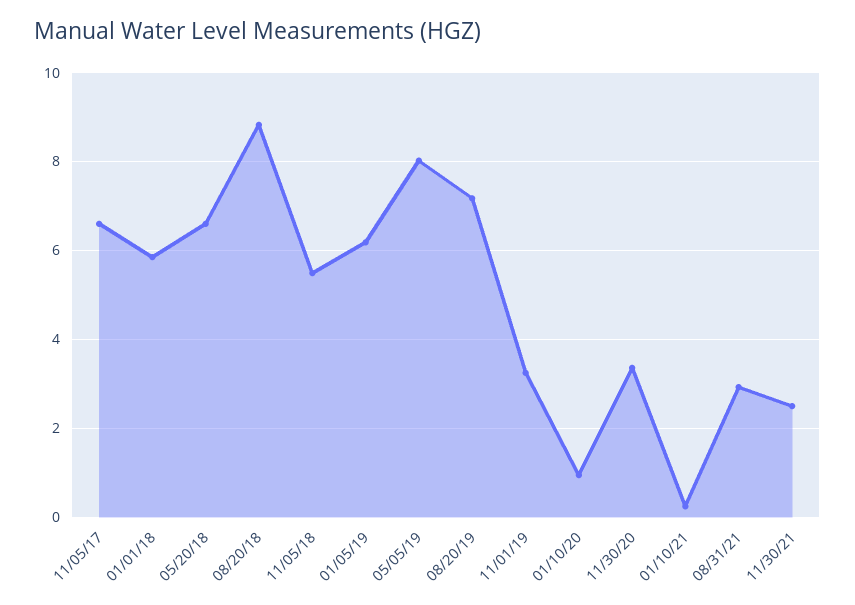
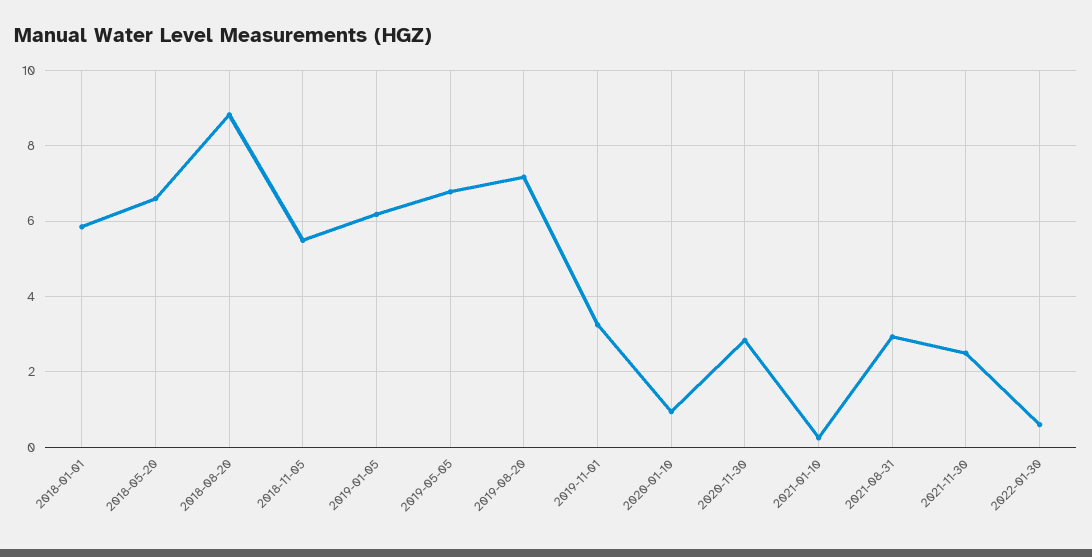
11/05/17: 6.6 -> none
05/05/19: 8 -> 6.8
11/30/20: 3.4 -> 2.8
2022-01-30: none -> 0.6

